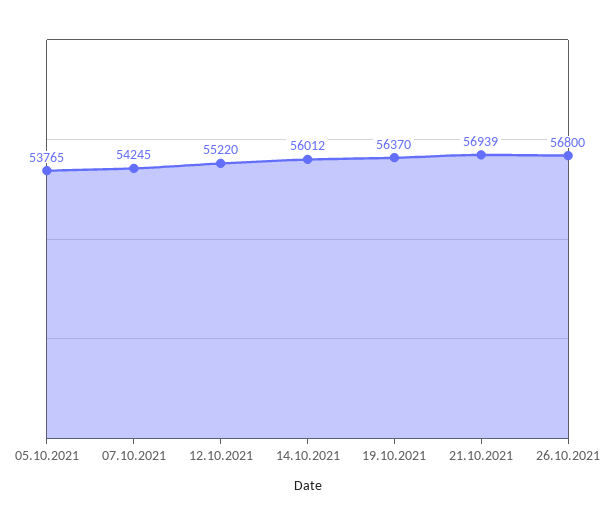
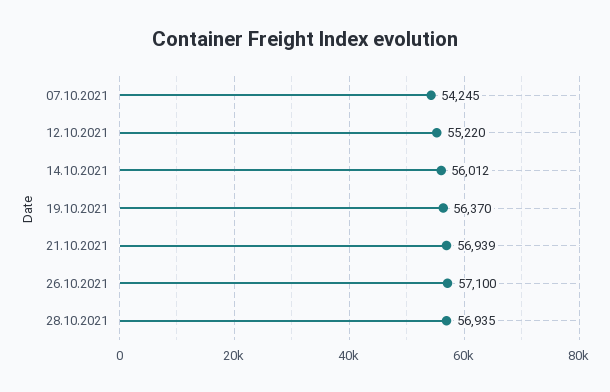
05.10.2021: 53765 -> none
26.10.2021: 56800 -> 57100
28.10.2021: none -> 56935

